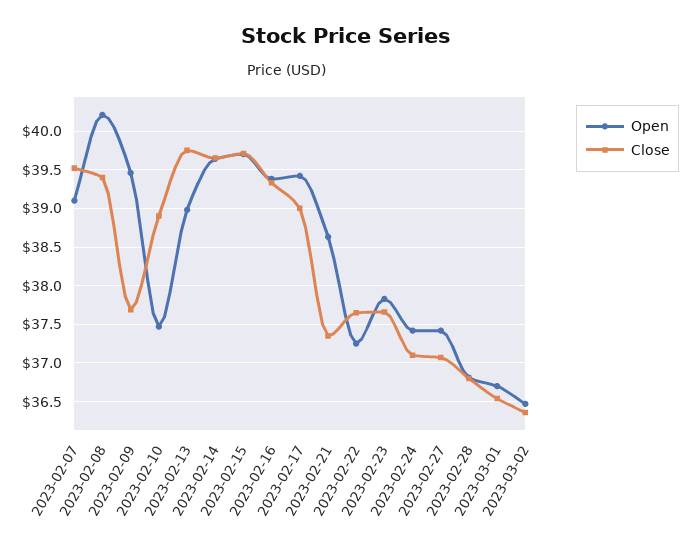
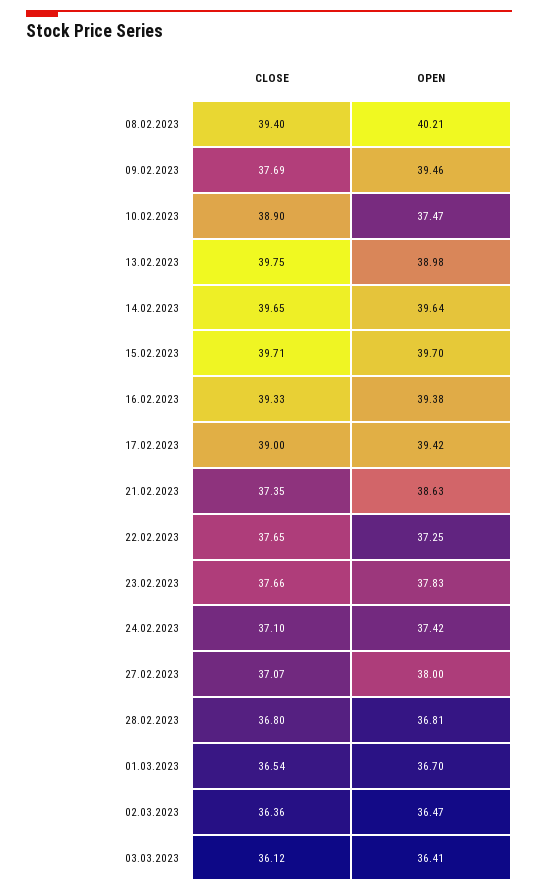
Open, 2023-02-07: 39.1 -> none
Close, 2023-02-07: 39.5 -> none
Open, 2023-02-27: 37.4 -> 38
Close, 03.03.2023: none -> 36.12
Open, 03.03.2023: none -> 36.41

